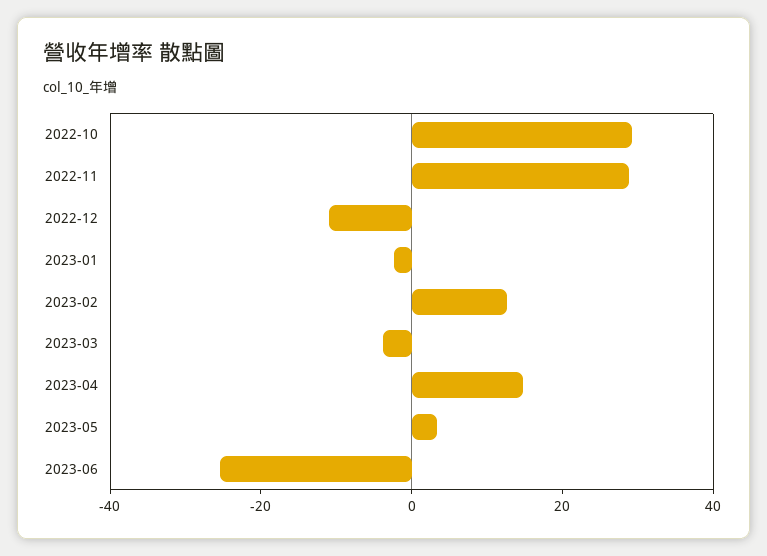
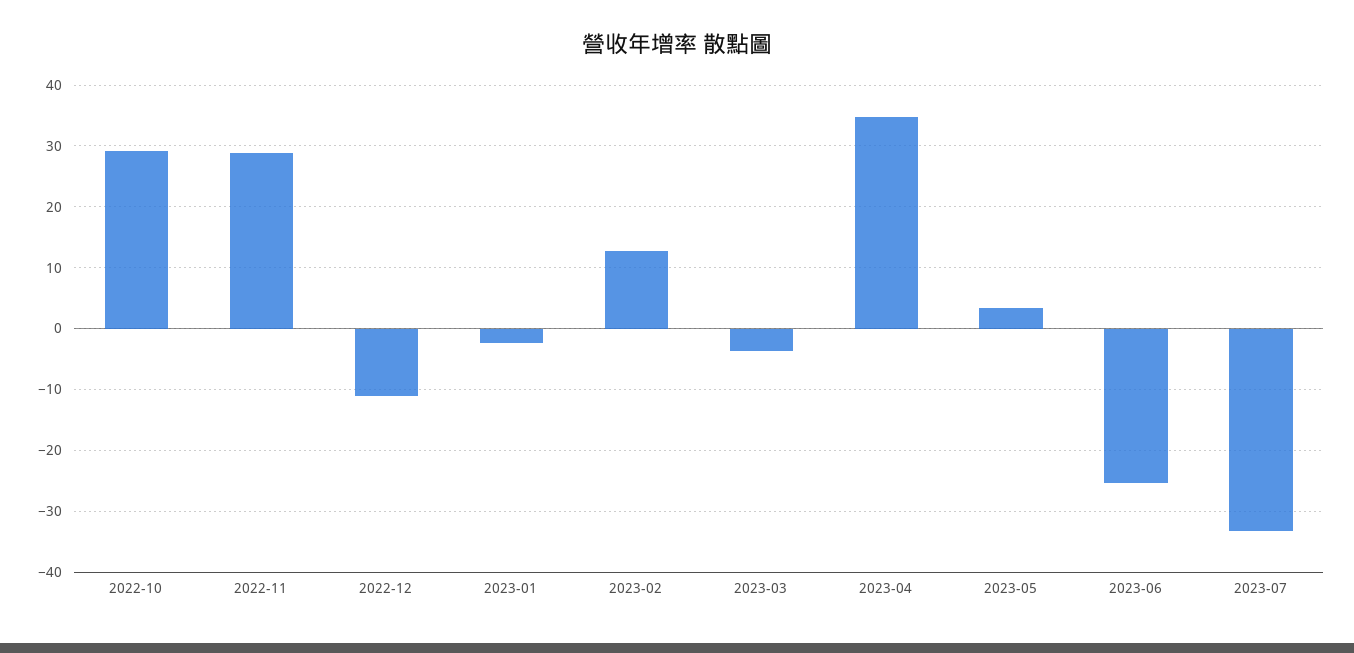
2023-04: 15 -> 35
2023-07: none -> -33

